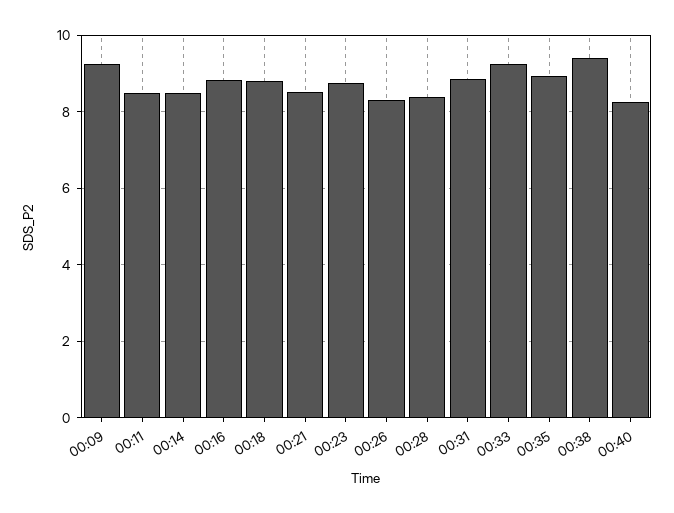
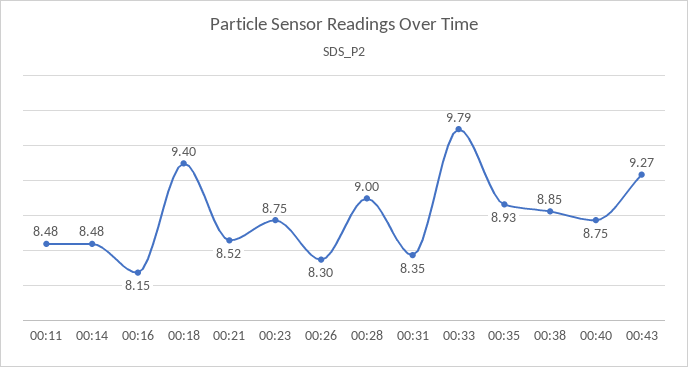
00:09: 9.2 -> none
00:16: 8.8 -> 8.15
00:18: 8.8 -> 9.4
00:28: 8.4 -> 9
00:31: 8.8 -> 8.35
00:33: 9.2 -> 9.79
00:38: 9.4 -> 8.85
00:40: 8.2 -> 8.75
00:43: none -> 9.27

